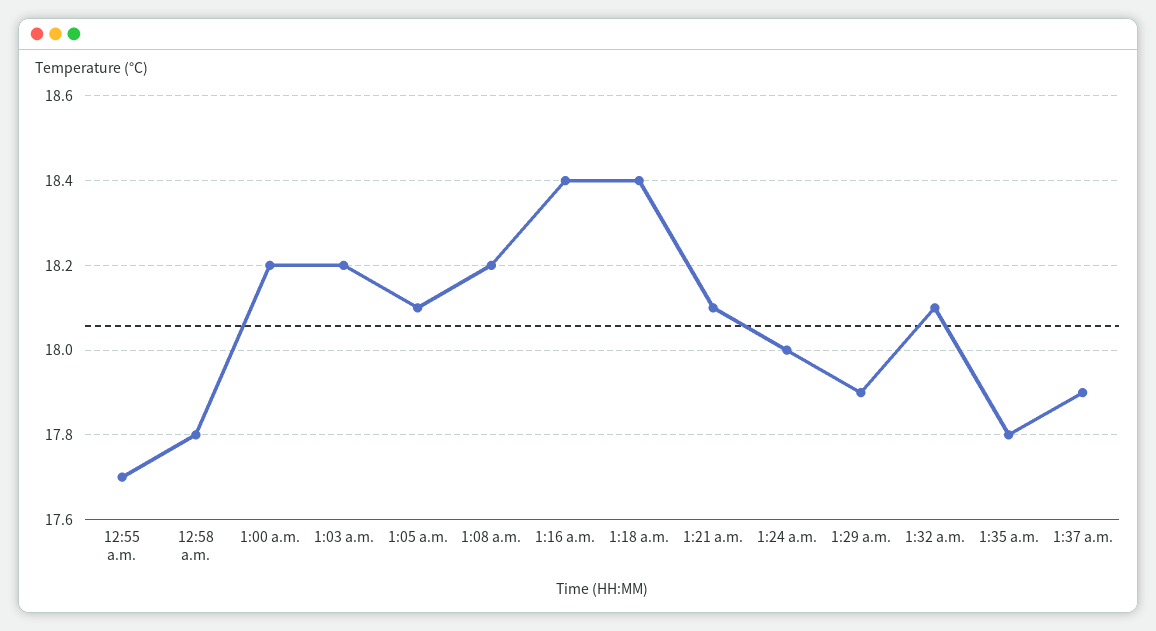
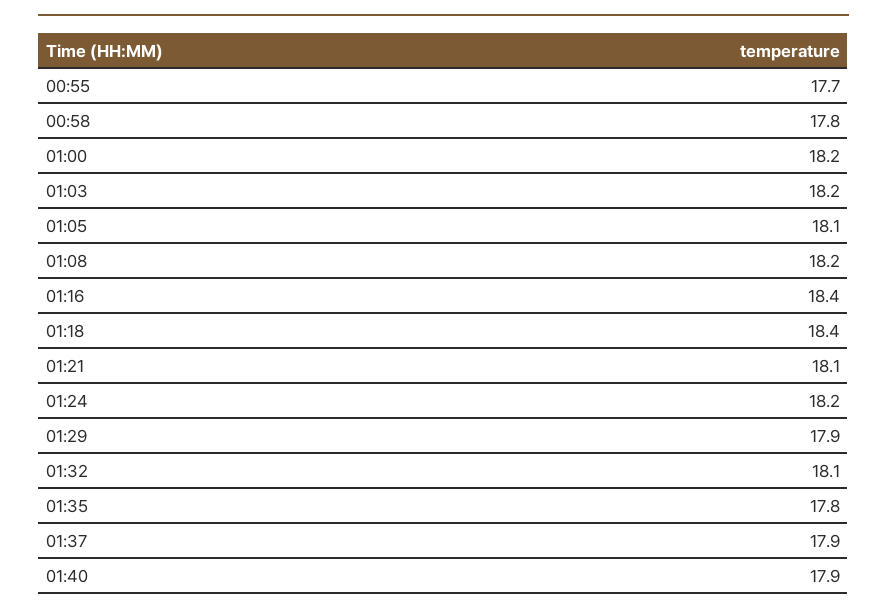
1:24 a.m.: 18 -> 18.2
01:40: none -> 17.9

